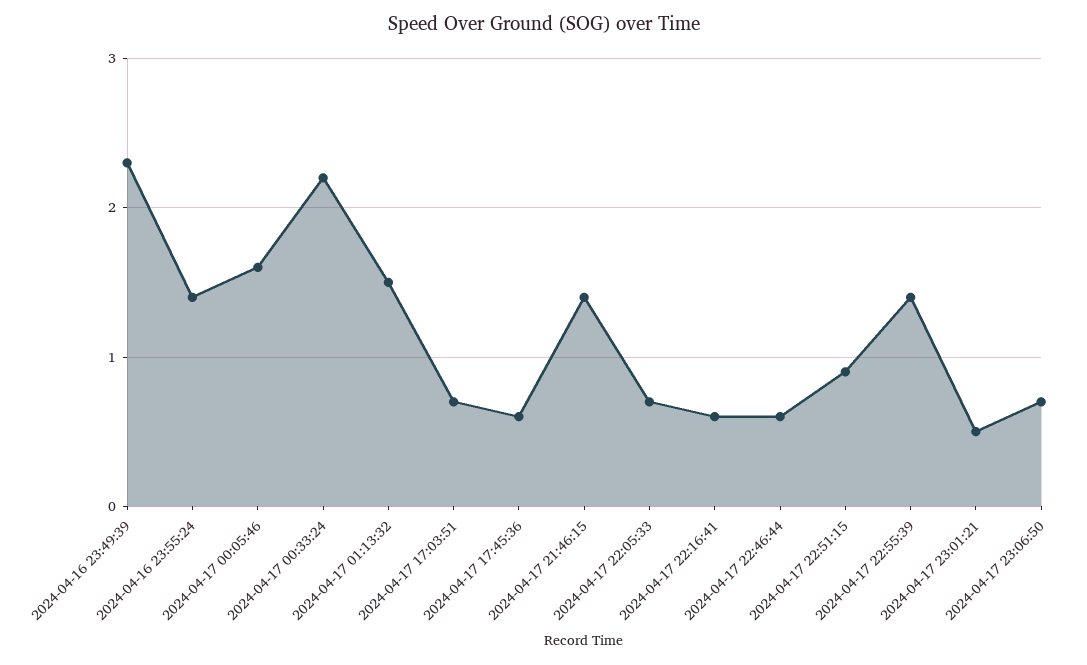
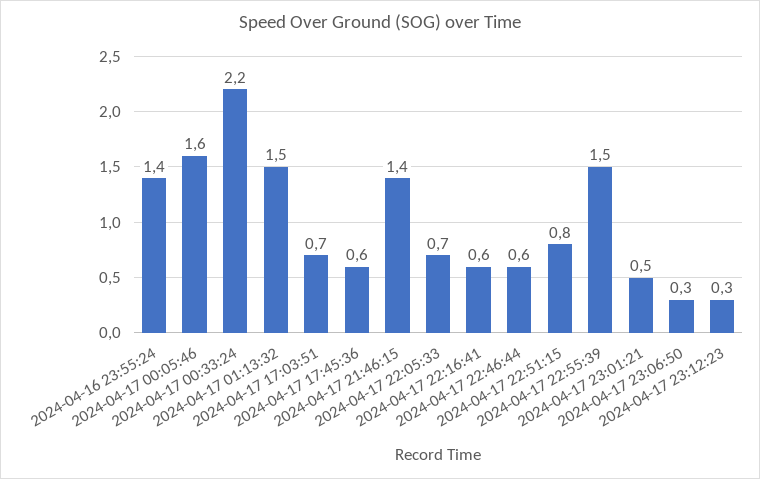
2024-04-16 23:49:39: 2.3 -> none
2024-04-17 22:51:15: 0.9 -> 0.8
2024-04-17 22:55:39: 1.4 -> 1.5
2024-04-17 23:06:50: 0.7 -> 0.3
2024-04-17 23:12:23: none -> 0.3

